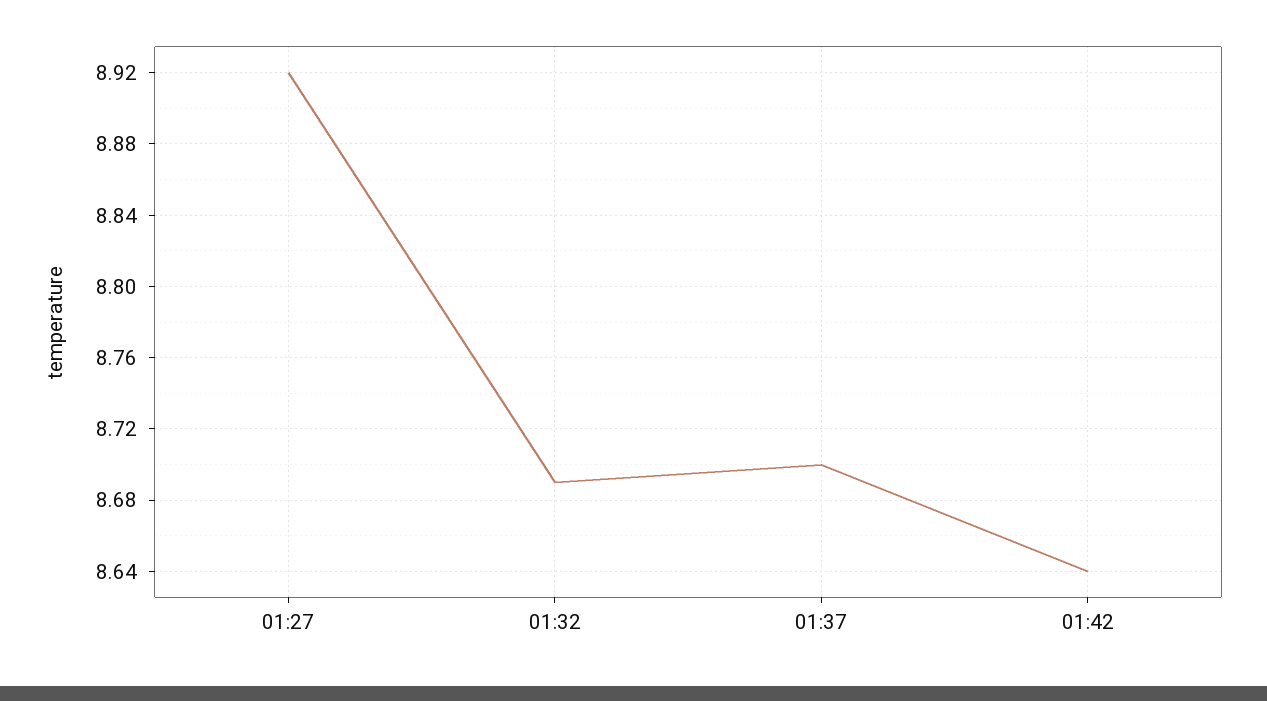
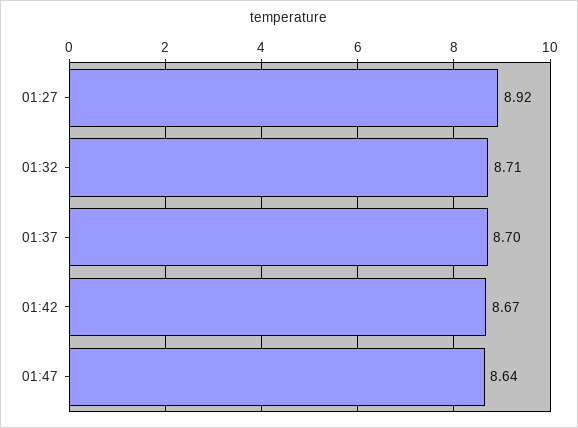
01:32: 8.69 -> 8.71
01:42: 8.64 -> 8.67
01:47: none -> 8.64

